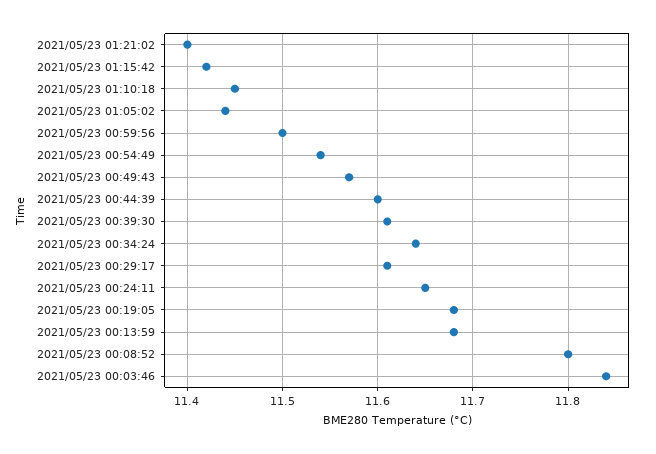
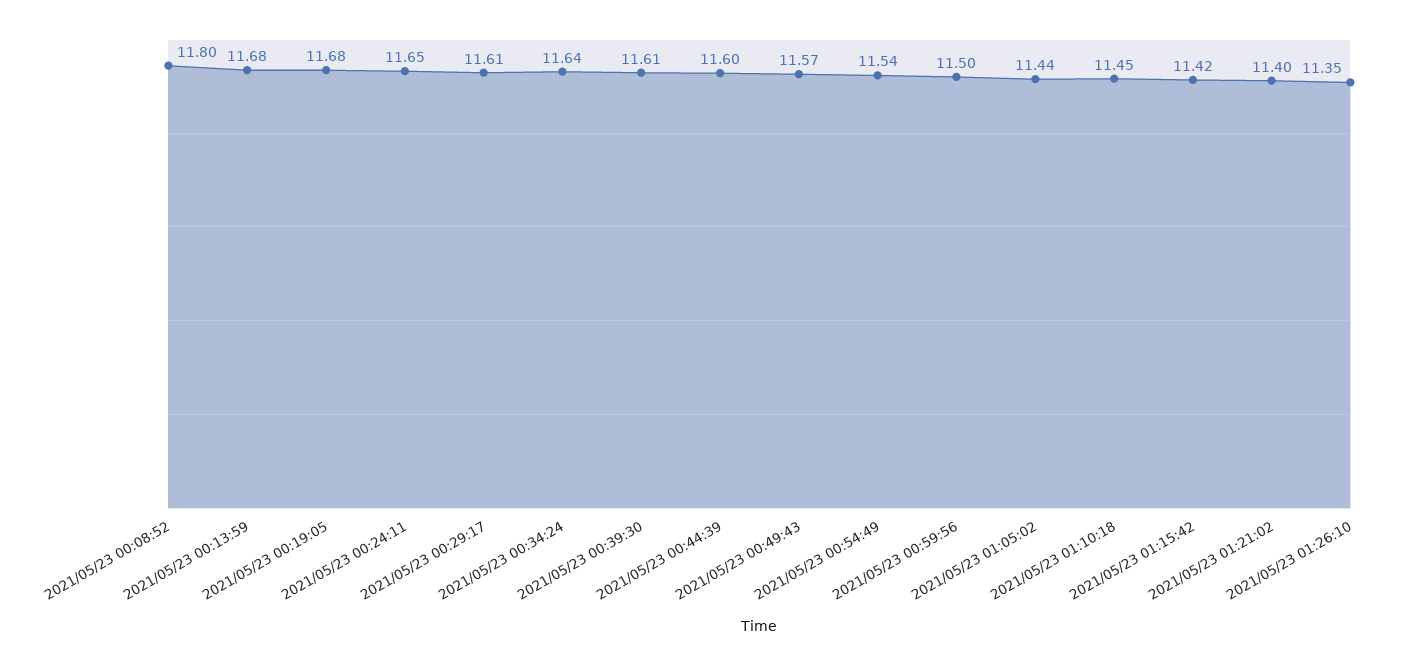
2021/05/23 00:03:46: 11.84 -> none
2021/05/23 01:26:10: none -> 11.35

